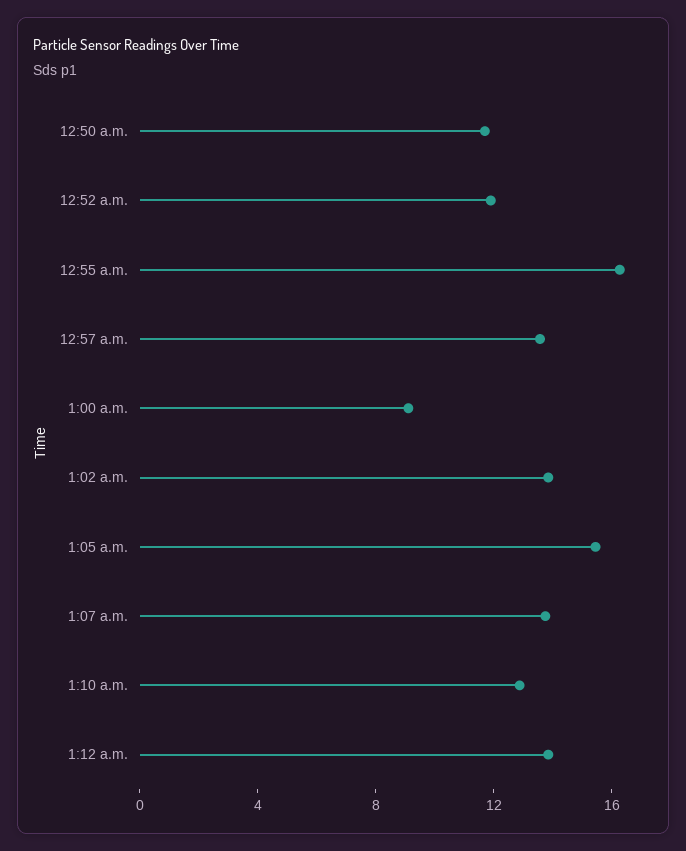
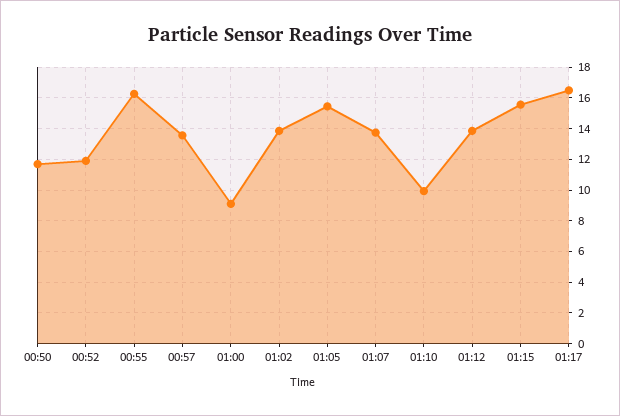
1:10 a.m.: 13 -> 10
01:15: none -> 15.5
01:17: none -> 16.5

